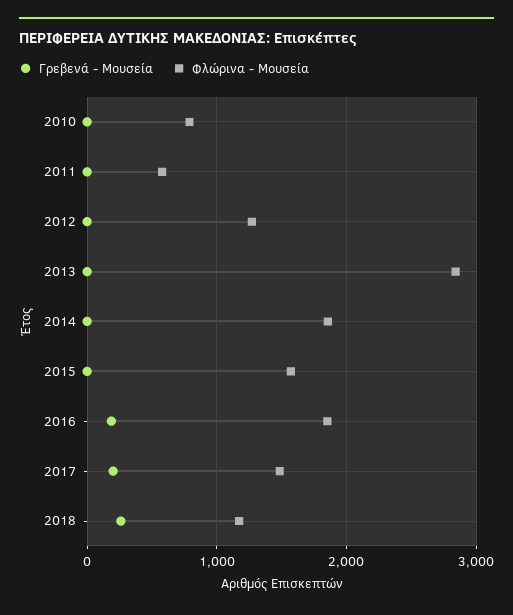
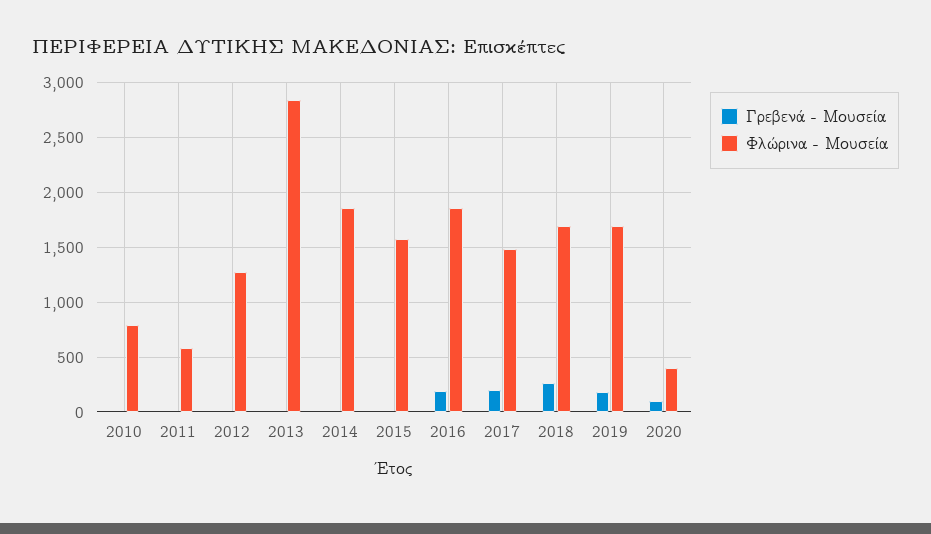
Φλώρινα - Μουσεία, 2018: 1200 -> 1700
Γρεβενά - Μουσεία, 2019: none -> 200
Φλώρινα - Μουσεία, 2019: none -> 1700
Γρεβενά - Μουσεία, 2020: none -> 100
Φλώρινα - Μουσεία, 2020: none -> 400

